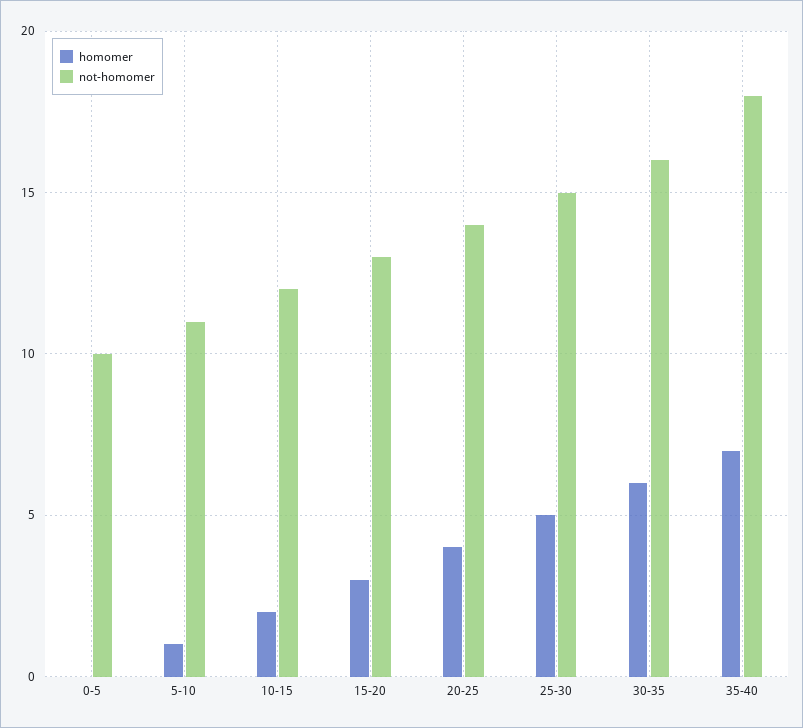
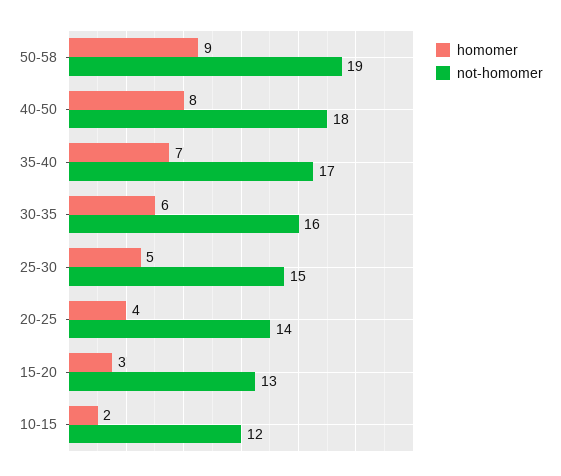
homomer, 0-5: 0 -> none
not-homomer, 0-5: 10 -> none
homomer, 5-10: 1 -> none
not-homomer, 5-10: 11 -> none
not-homomer, 35-40: 18 -> 17
homomer, 50-58: none -> 9
not-homomer, 50-58: none -> 19
homomer, 40-50: none -> 8
not-homomer, 40-50: none -> 18

